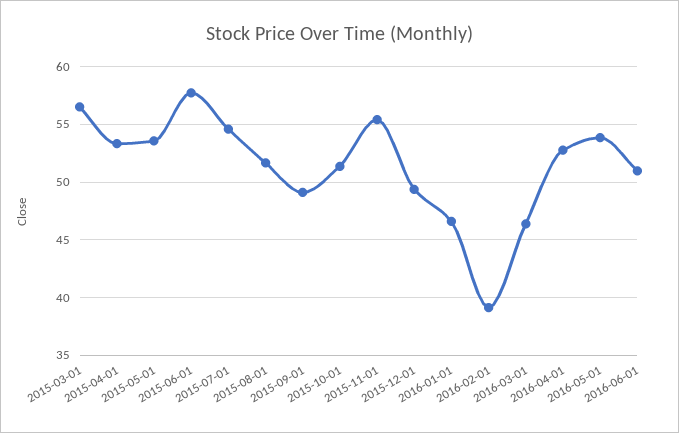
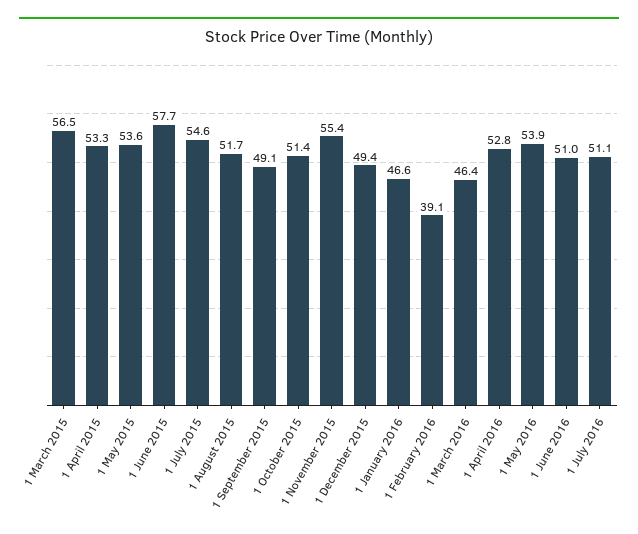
1 July 2016: none -> 51.1

